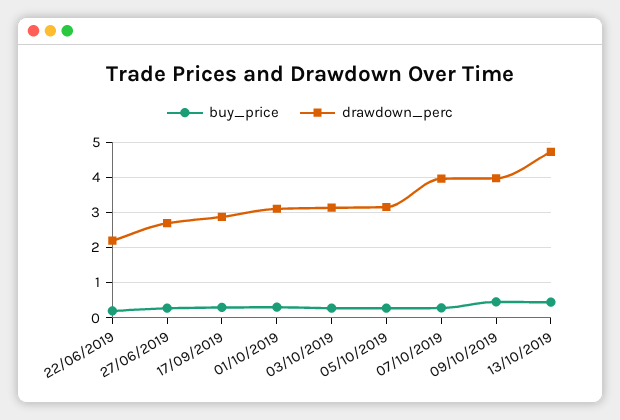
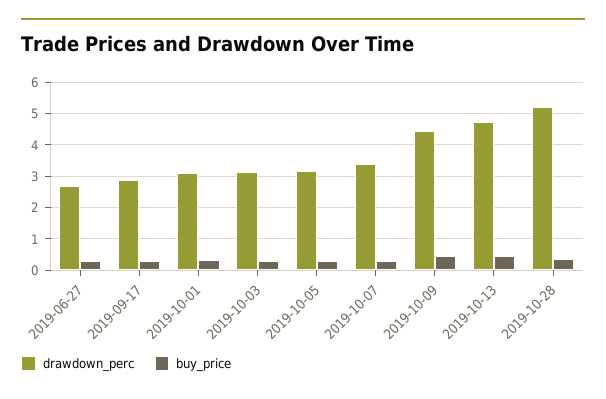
buy_price, 22/06/2019: 0.2 -> none
drawdown_perc, 22/06/2019: 2.2 -> none
drawdown_perc, 07/10/2019: 4 -> 3.4
drawdown_perc, 09/10/2019: 4 -> 4.4
drawdown_perc, 2019-10-28: none -> 5.2
buy_price, 2019-10-28: none -> 0.4

